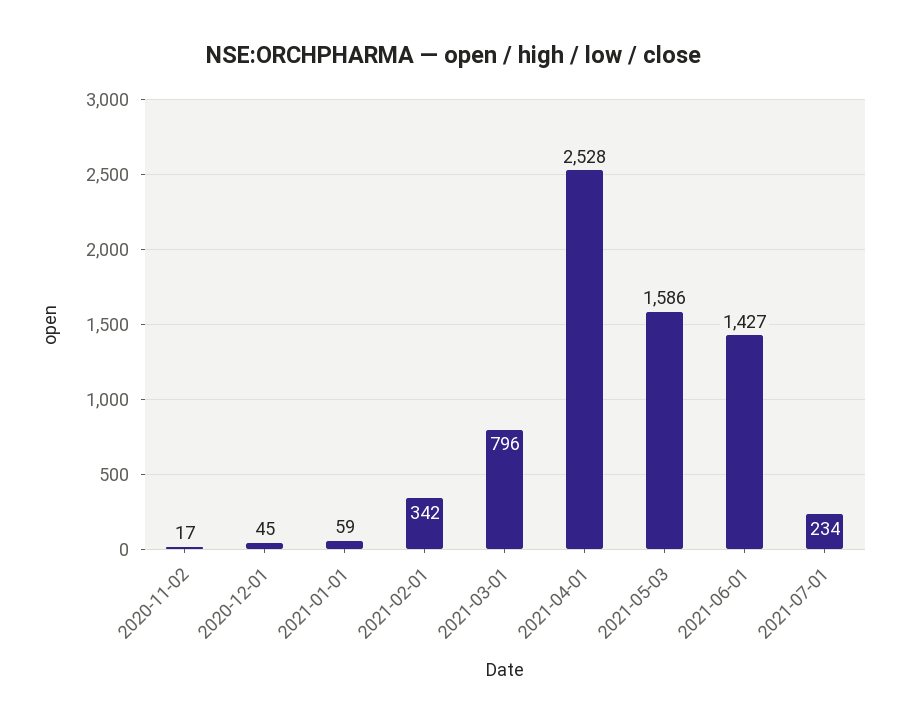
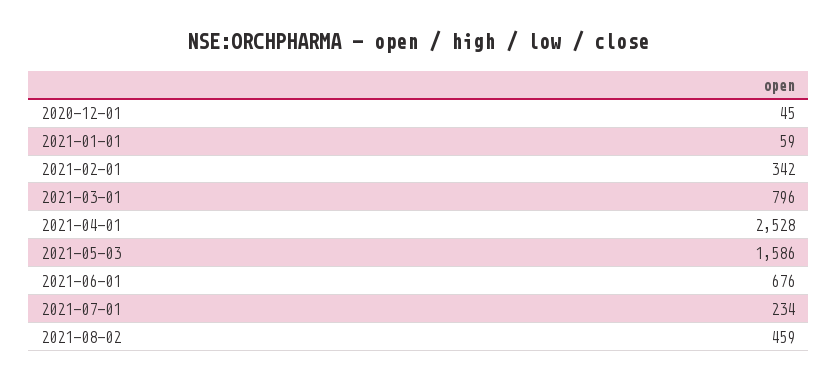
2020-11-02: 17 -> none
2021-06-01: 1427 -> 676
2021-08-02: none -> 459

